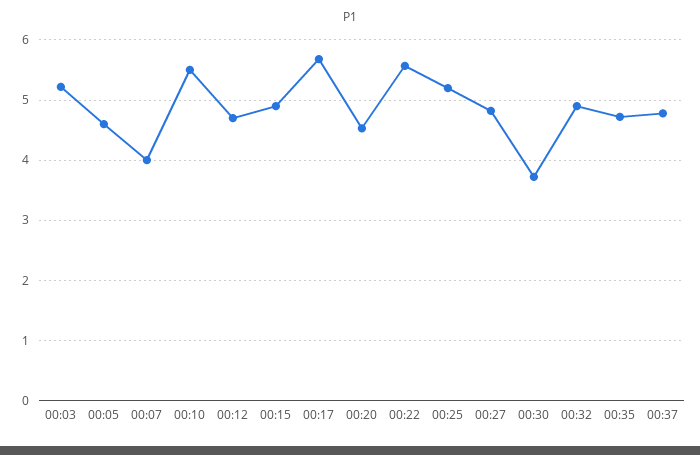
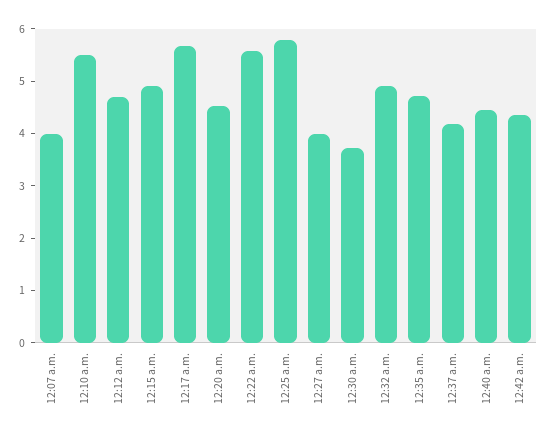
00:03: 5.2 -> none
00:05: 4.6 -> none
00:25: 5.2 -> 5.8
00:27: 4.8 -> 4
00:37: 4.8 -> 4.2
12:40 a.m.: none -> 4.4
12:42 a.m.: none -> 4.4

